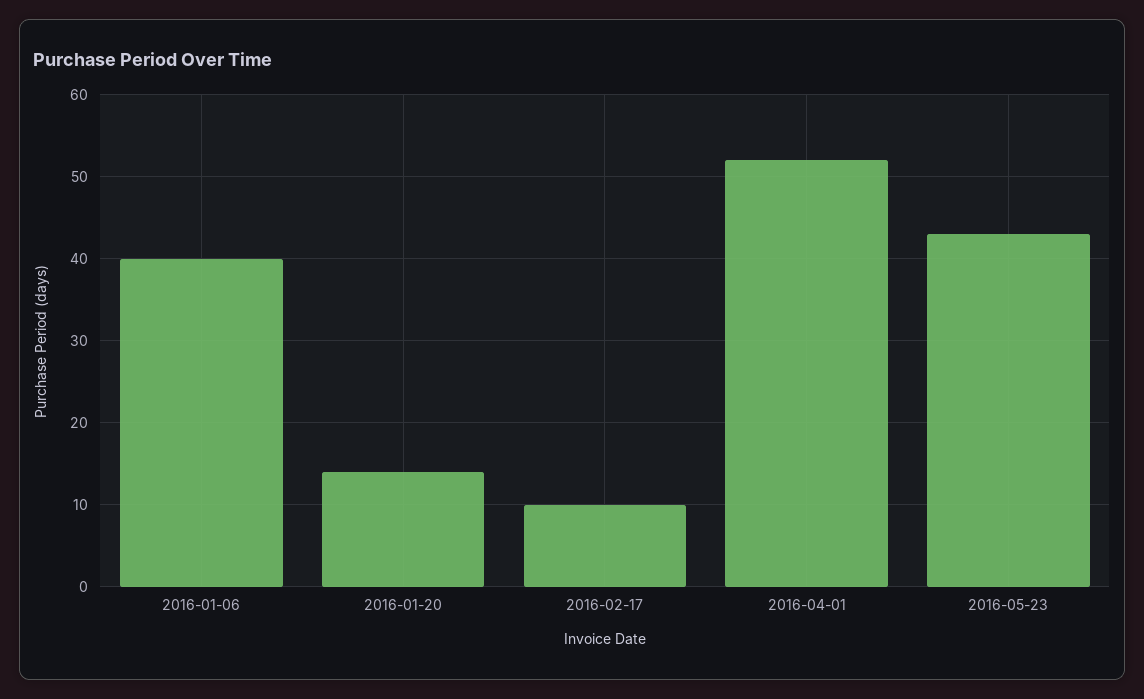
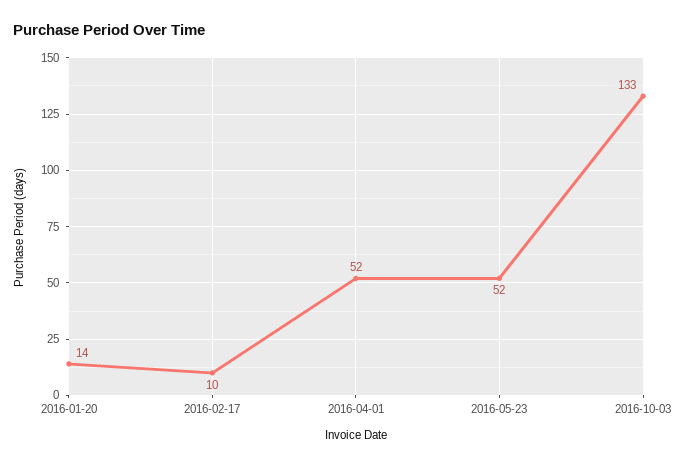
2016-01-06: 40 -> none
2016-05-23: 43 -> 52
2016-10-03: none -> 133

